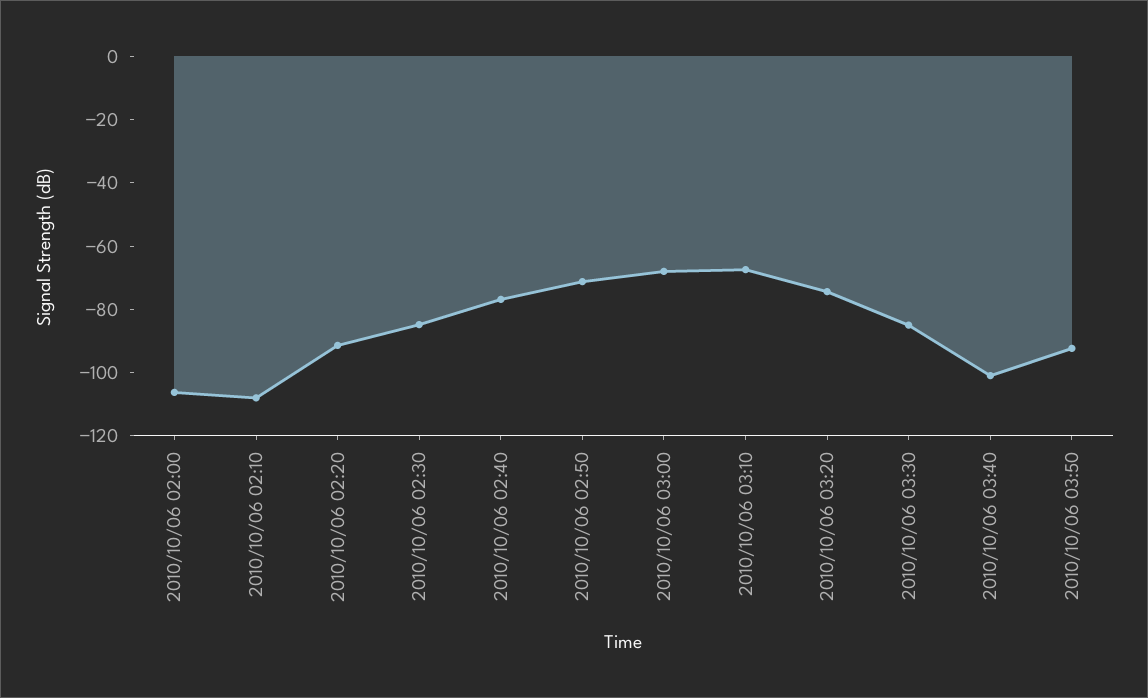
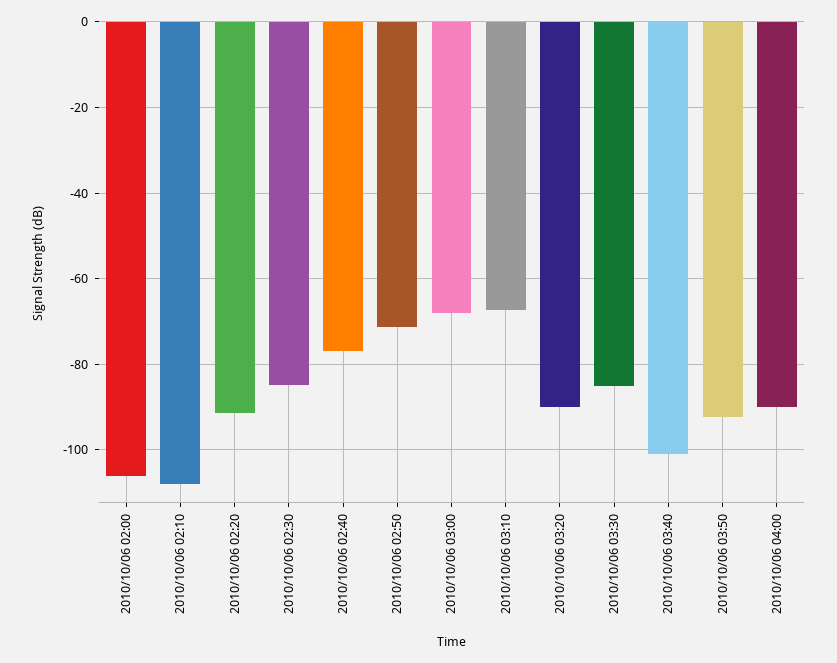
2010/10/06 03:20: -75 -> -90
2010/10/06 04:00: none -> -90

